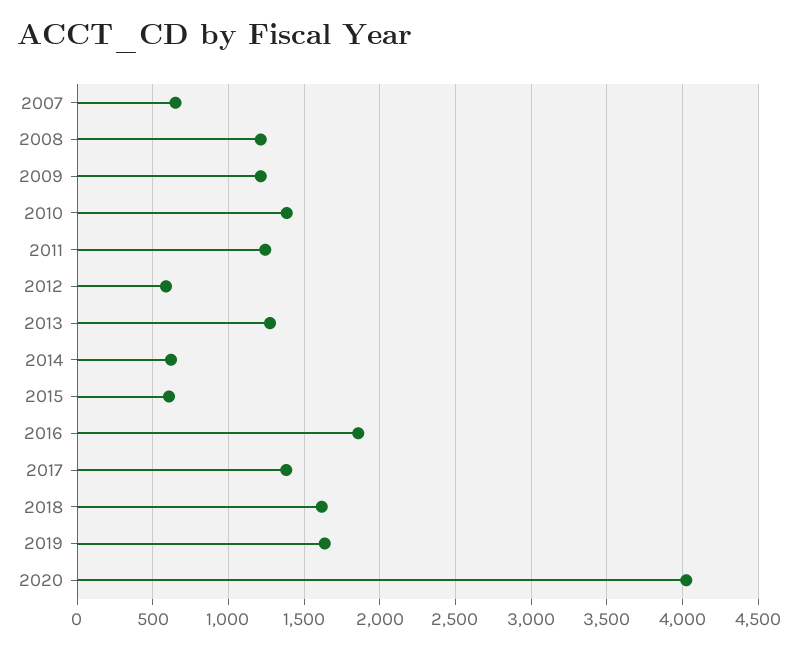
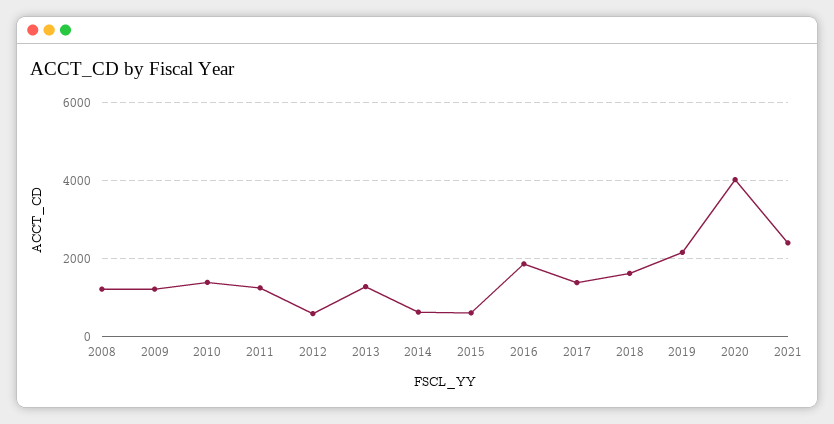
2007: 650 -> none
2019: 1650 -> 2200
2021: none -> 2400

